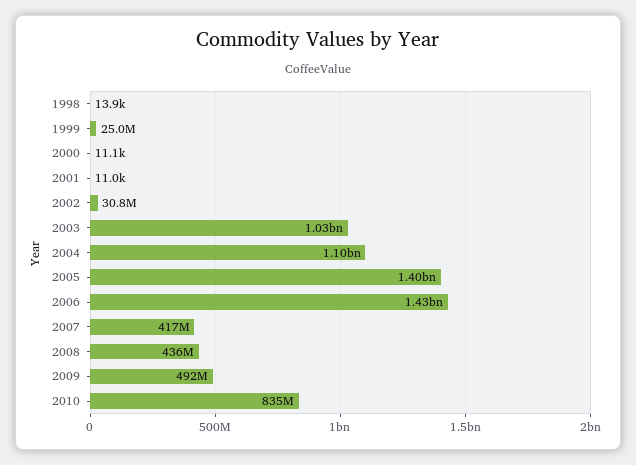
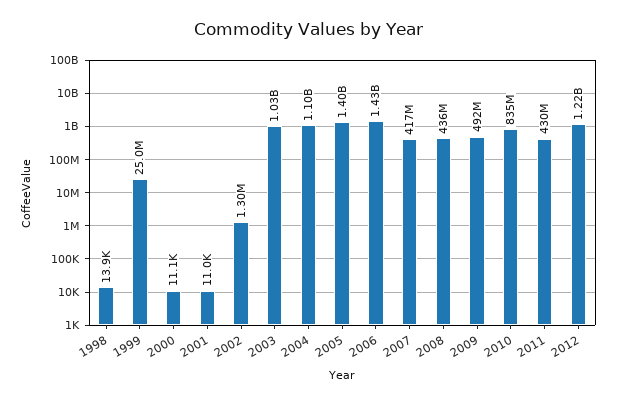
2002: 30800000 -> 1300000
2011: none -> 430000000
2012: none -> 1220000000

